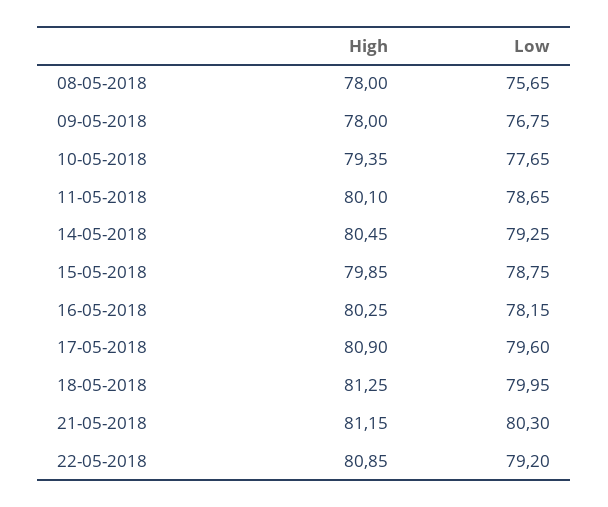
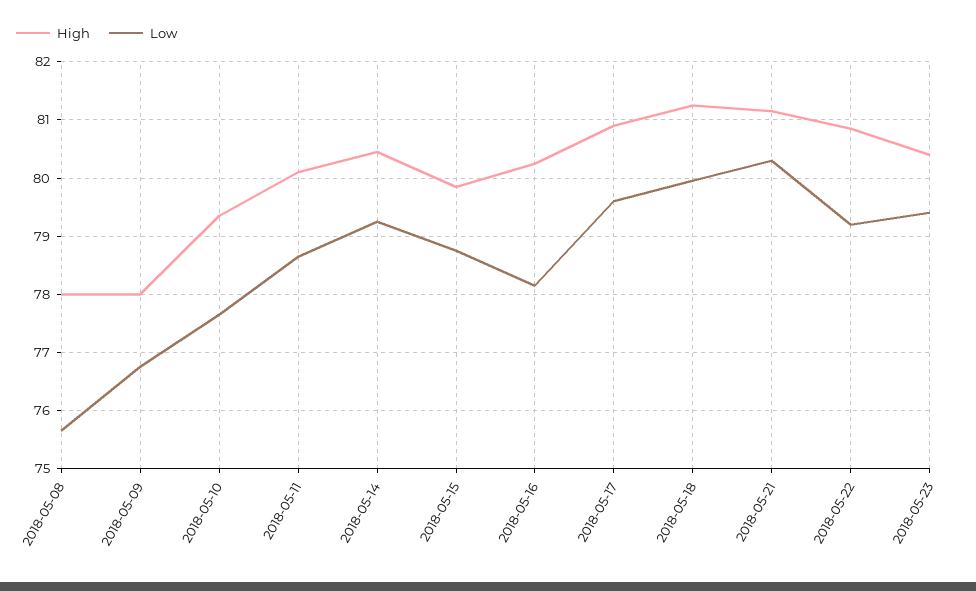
High, 2018-05-23: none -> 80.4
Low, 2018-05-23: none -> 79.4

